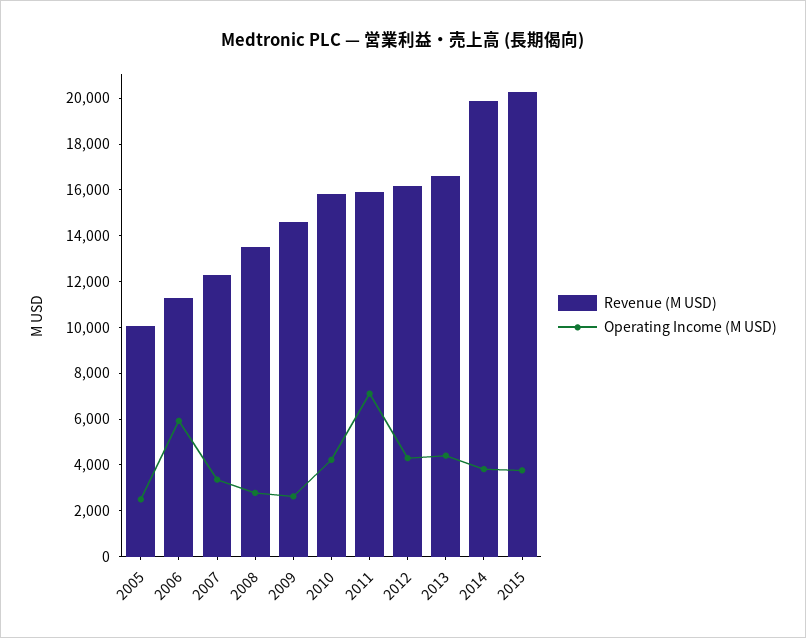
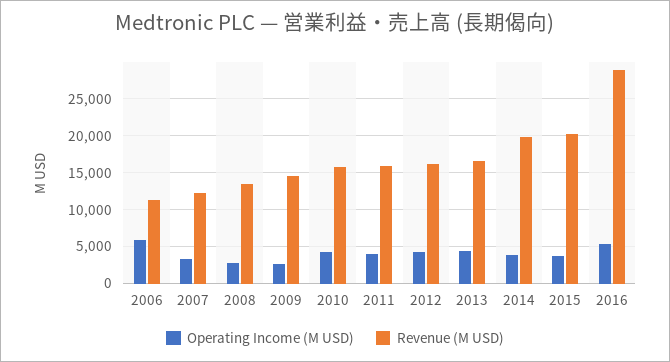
Revenue (M USD), 2005: 10000 -> none
Operating Income (M USD), 2005: 2500 -> none
Operating Income (M USD), 2011: 7000 -> 4000
Operating Income (M USD), 2016: none -> 5000
Revenue (M USD), 2016: none -> 29000

